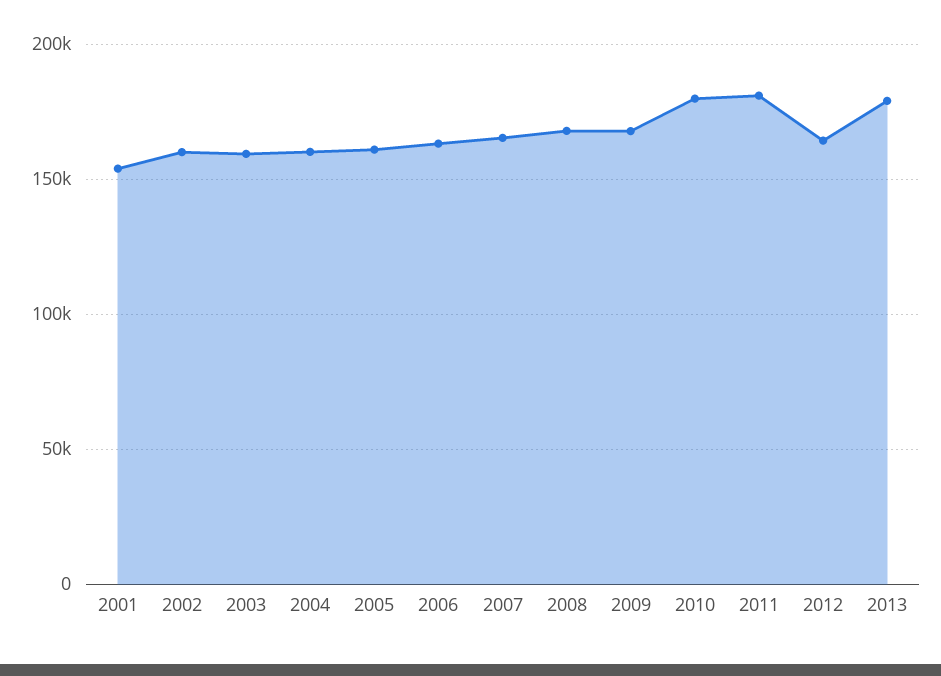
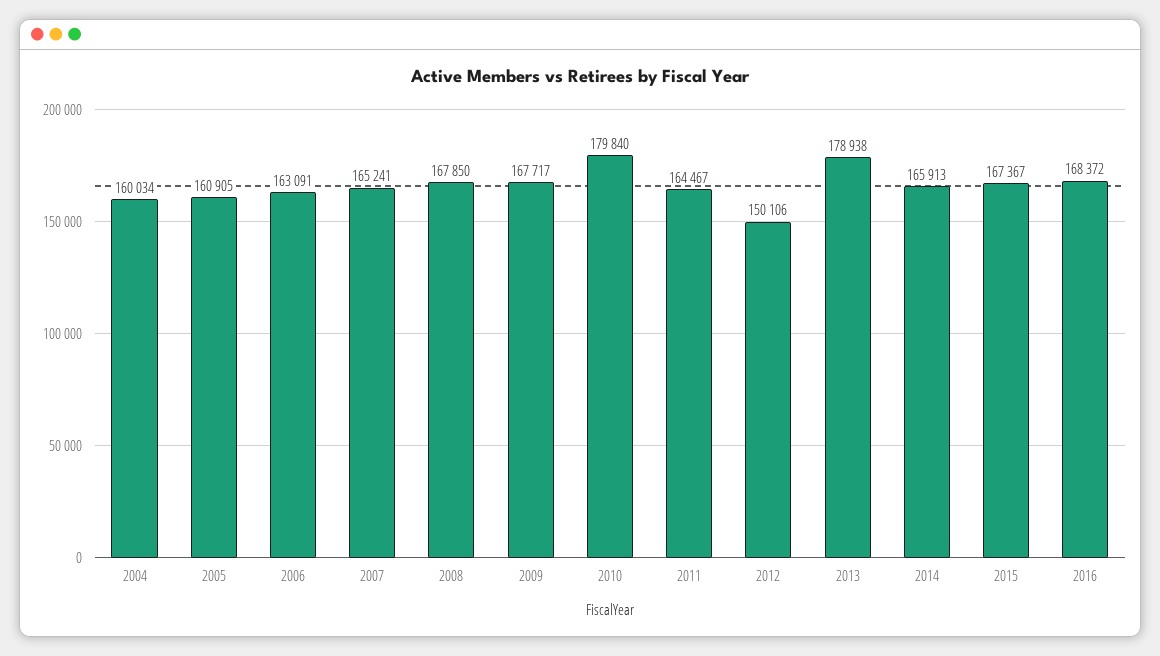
2001: 155000 -> none
2002: 160000 -> none
2003: 160000 -> none
2011: 180000 -> 164467
2012: 165000 -> 150106
2014: none -> 165913
2015: none -> 167367
2016: none -> 168372

